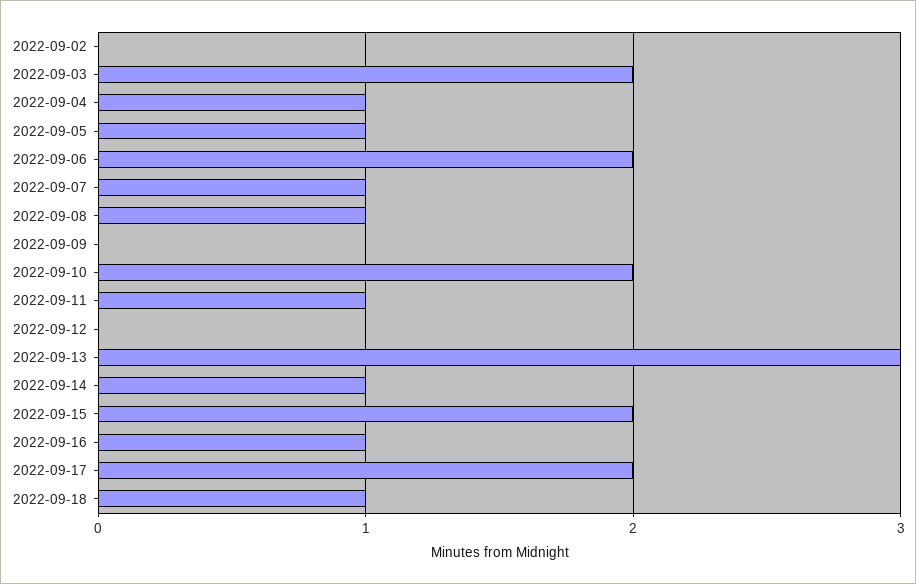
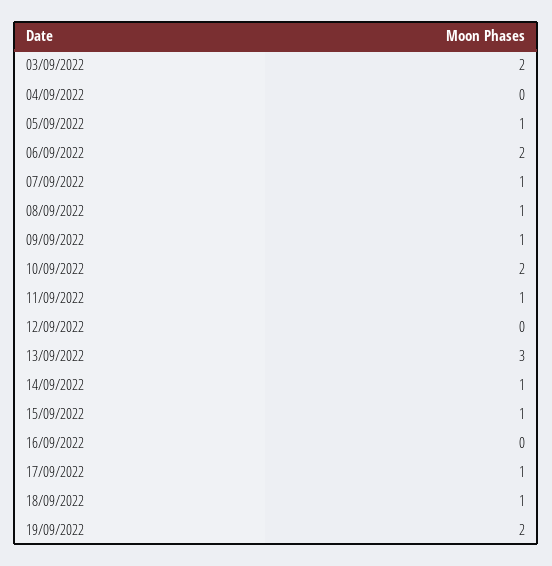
2022-09-02: 0 -> none
2022-09-04: 1 -> 0
2022-09-09: 0 -> 1
2022-09-15: 2 -> 1
2022-09-16: 1 -> 0
2022-09-17: 2 -> 1
19/09/2022: none -> 2

